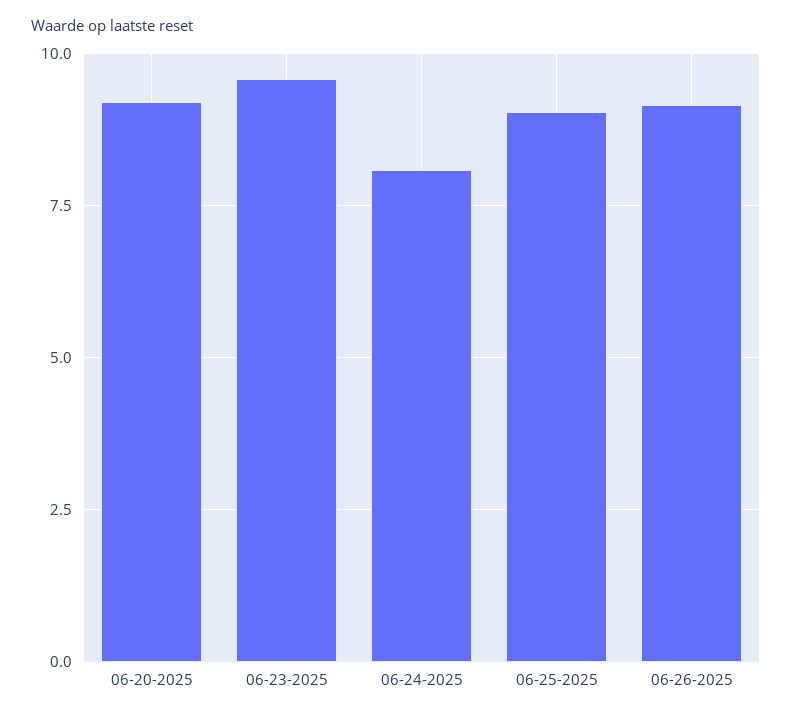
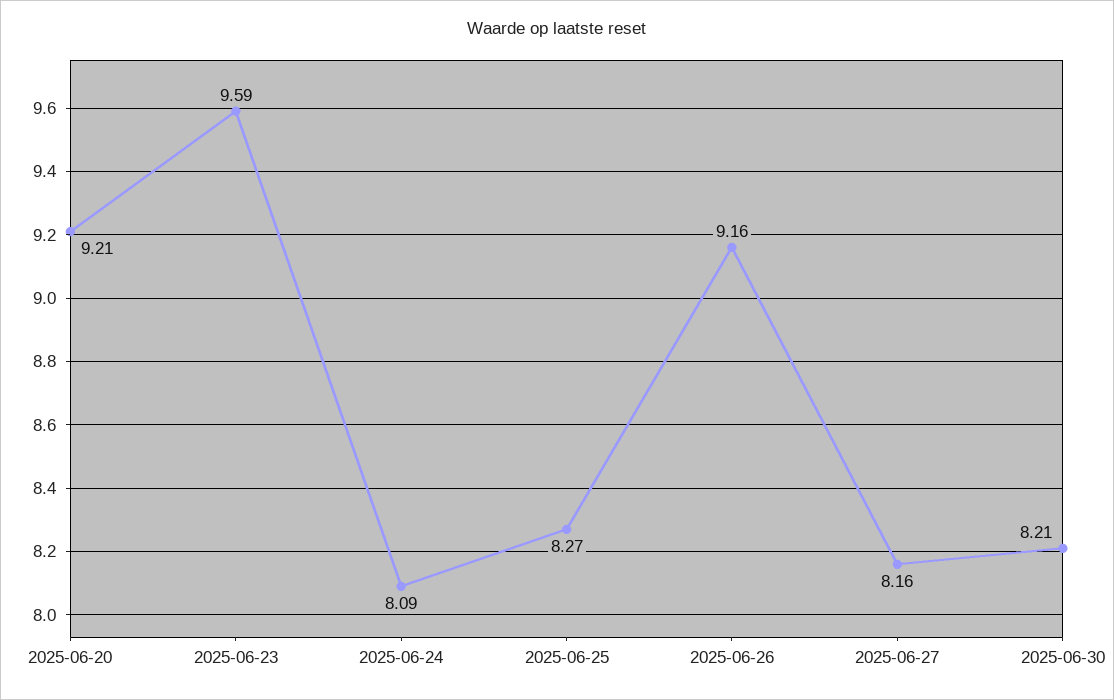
06-25-2025: 9 -> 8.27
2025-06-27: none -> 8.16
2025-06-30: none -> 8.21

